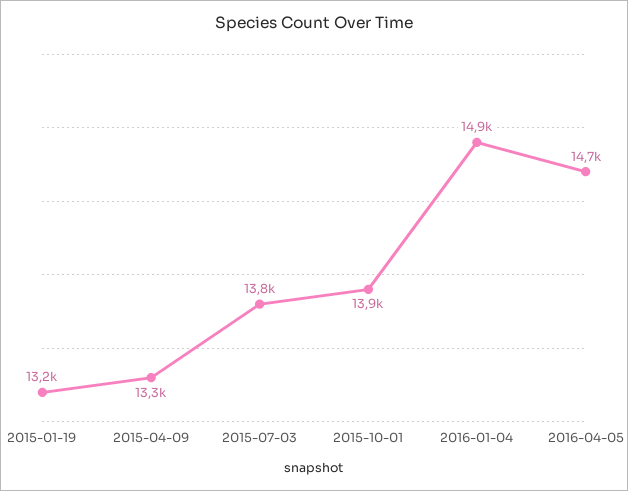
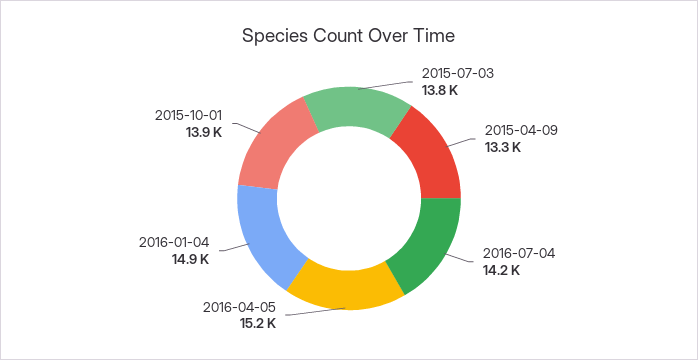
2015-01-19: 13200 -> none
2016-04-05: 14700 -> 15200
2016-07-04: none -> 14200

